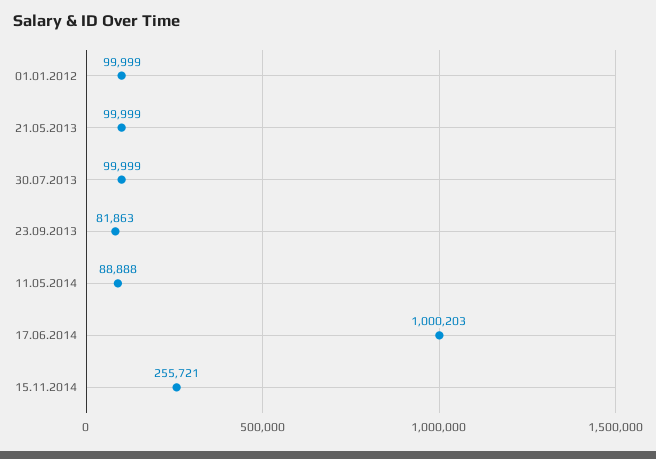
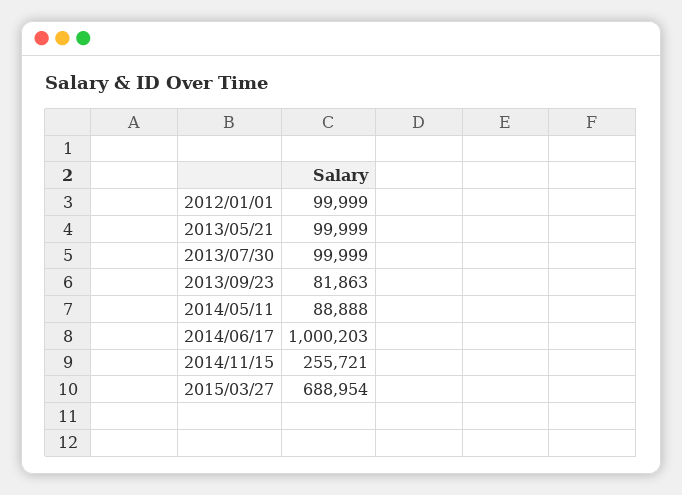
2015/03/27: none -> 688954

